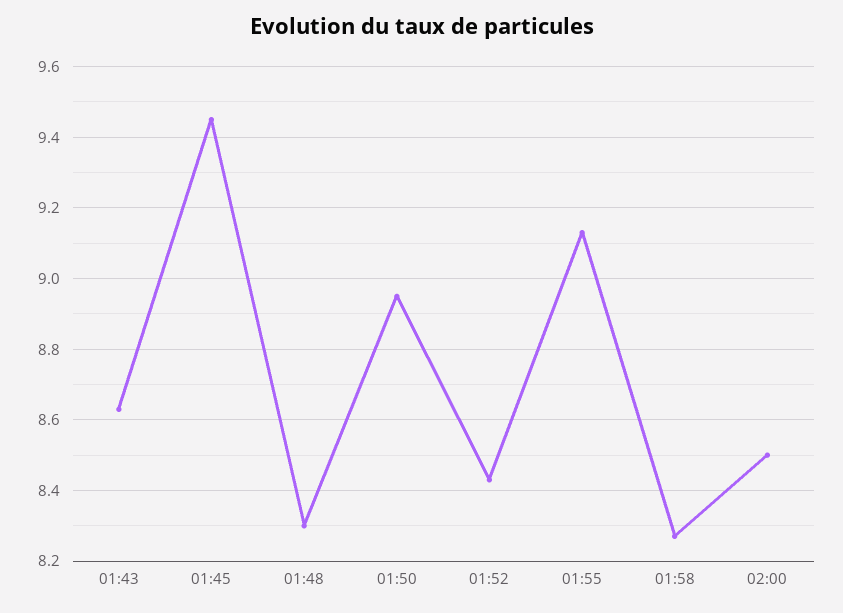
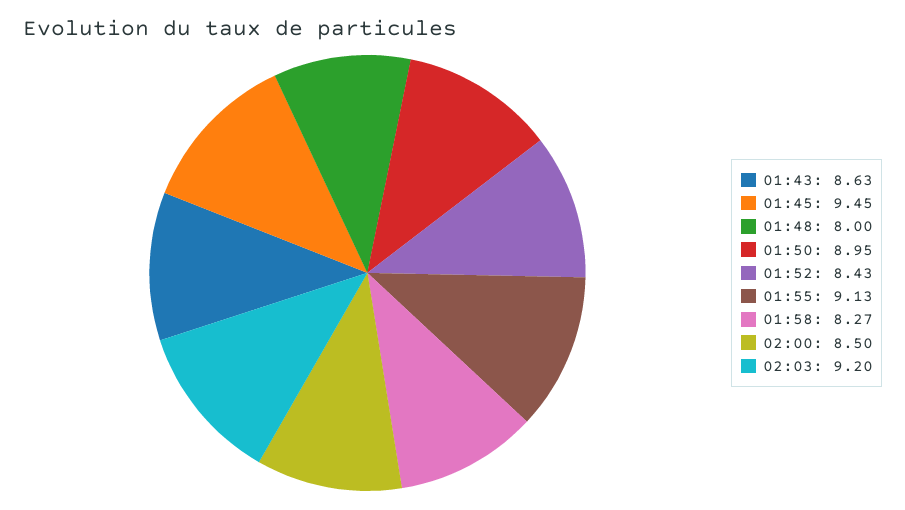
01:48: 8.3 -> 8
02:03: none -> 9.2

